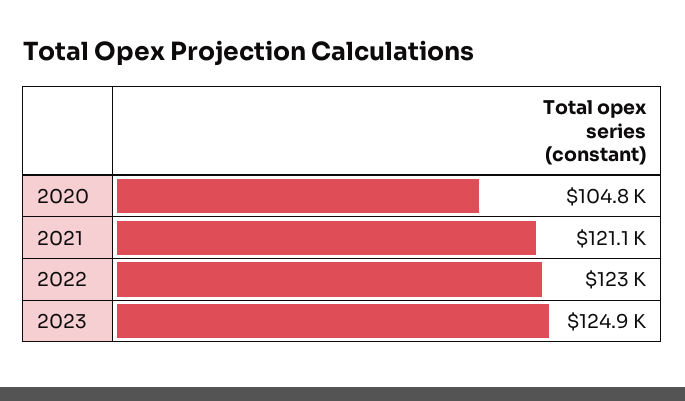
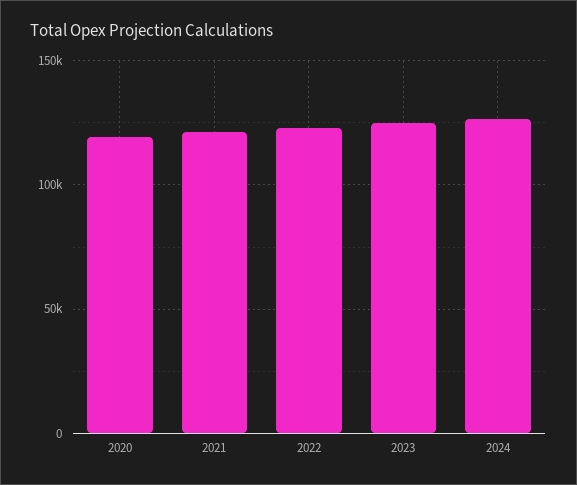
2020: 104800 -> 120000
2024: none -> 125000

